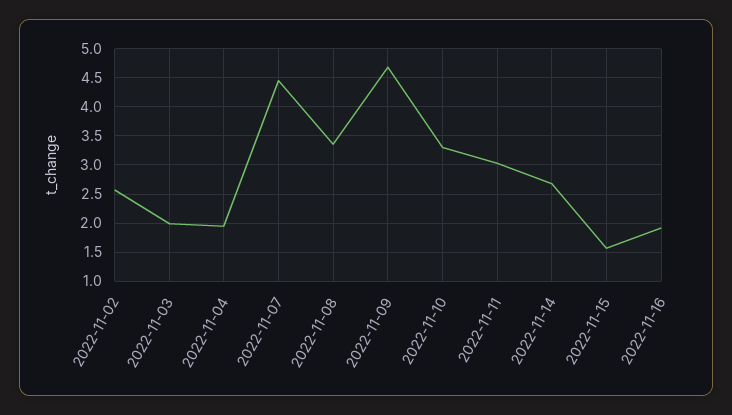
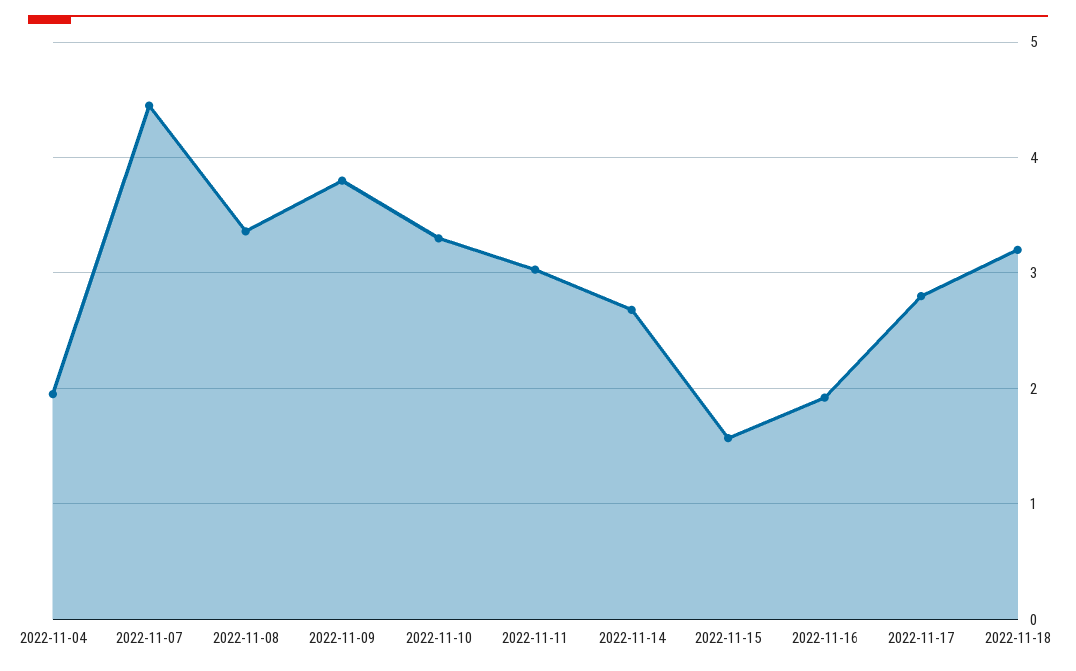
2022-11-02: 2.5 -> none
2022-11-03: 2 -> none
2022-11-09: 4.75 -> 3.8
2022-11-17: none -> 2.8
2022-11-18: none -> 3.2

